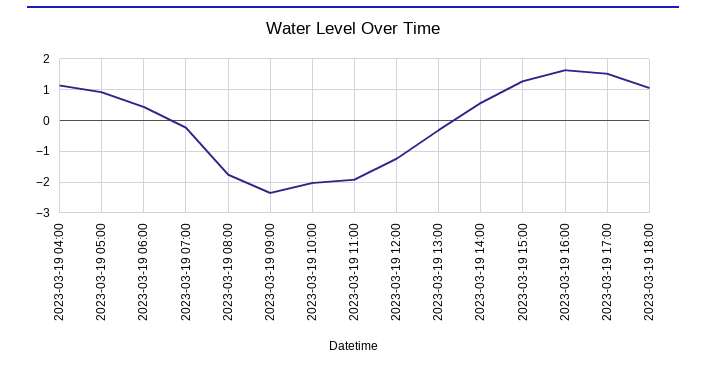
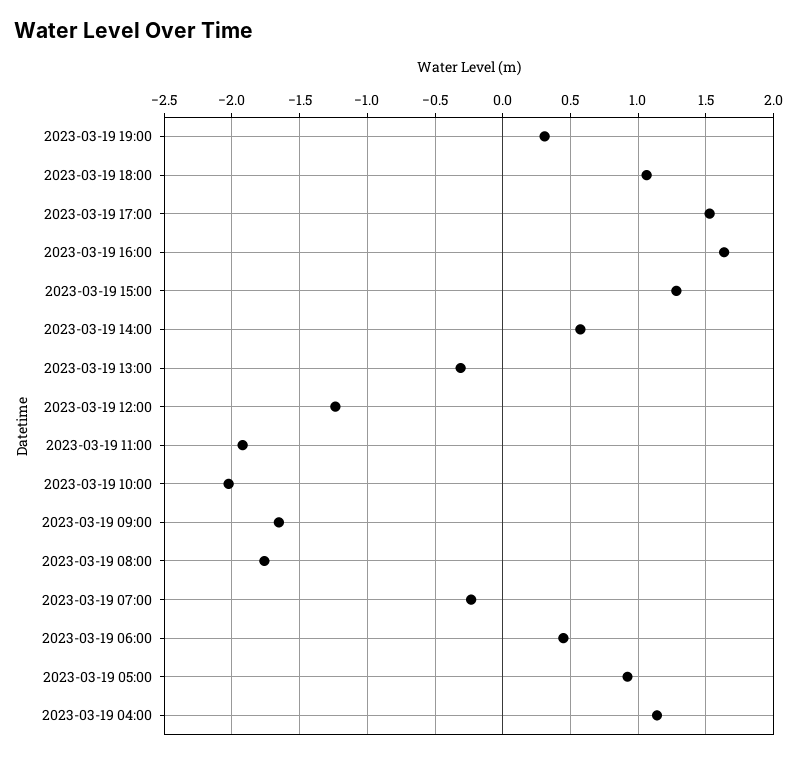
2023-03-19 09:00: -2.4 -> -1.65
2023-03-19 19:00: none -> 0.3

